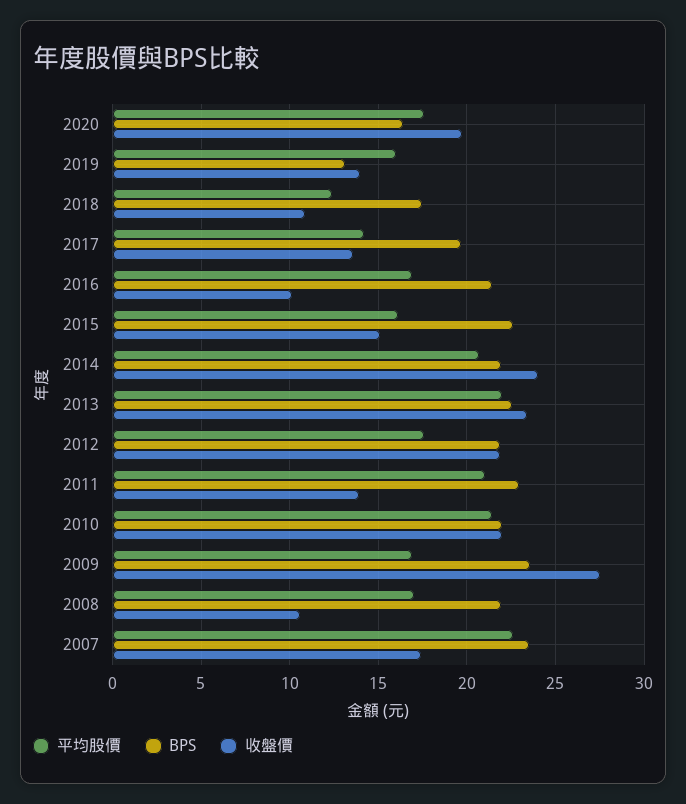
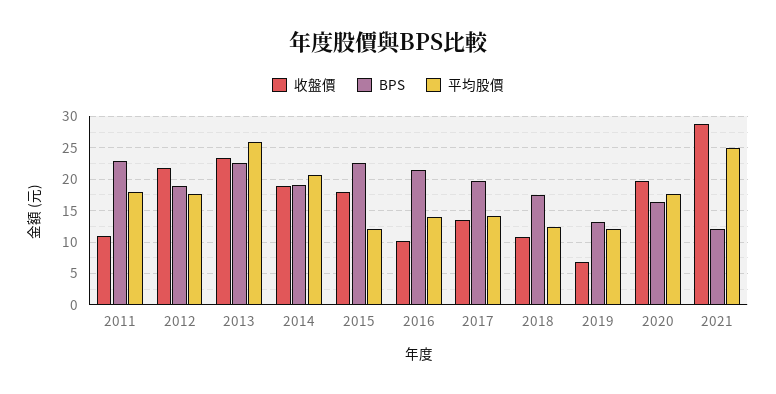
平均股價, 2019: 16 -> 12
收盤價, 2019: 14 -> 7
平均股價, 2016: 17 -> 14
平均股價, 2015: 16 -> 12
收盤價, 2015: 15 -> 18
BPS, 2014: 22 -> 19
收盤價, 2014: 24 -> 19
平均股價, 2013: 22 -> 26
BPS, 2012: 22 -> 19
平均股價, 2011: 21 -> 18
收盤價, 2011: 14 -> 11
平均股價, 2010: 21.5 -> none
BPS, 2010: 22 -> none
收盤價, 2010: 22 -> none
平均股價, 2009: 17 -> none
BPS, 2009: 23.5 -> none
收盤價, 2009: 27.5 -> none
平均股價, 2008: 17 -> none
BPS, 2008: 22 -> none
收盤價, 2008: 10.5 -> none
平均股價, 2007: 22.5 -> none
BPS, 2007: 23.5 -> none
收盤價, 2007: 17.5 -> none
收盤價, 2021: none -> 29
BPS, 2021: none -> 12
平均股價, 2021: none -> 25

